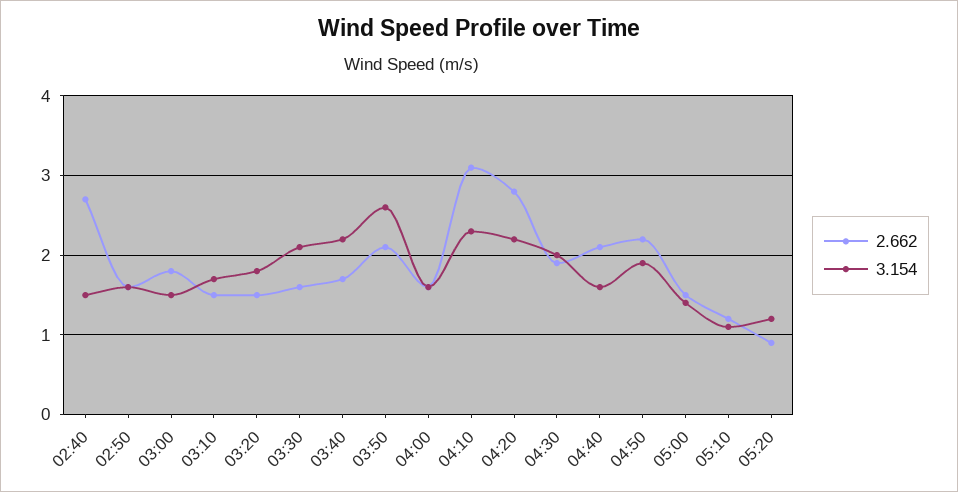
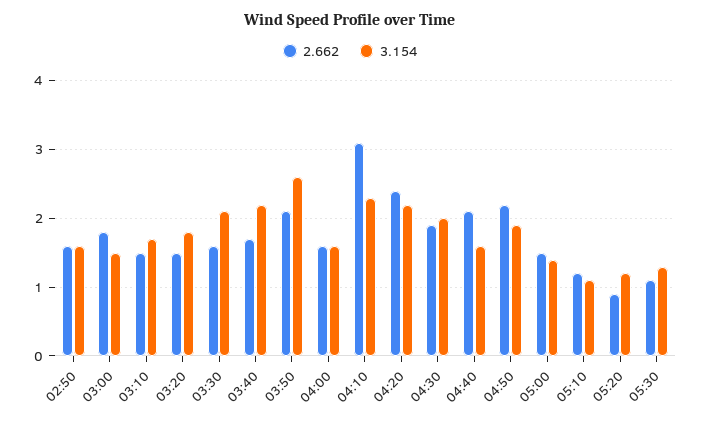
2.662, 02:40: 2.7 -> none
3.154, 02:40: 1.5 -> none
2.662, 04:20: 2.8 -> 2.4
2.662, 05:30: none -> 1.1
3.154, 05:30: none -> 1.3

